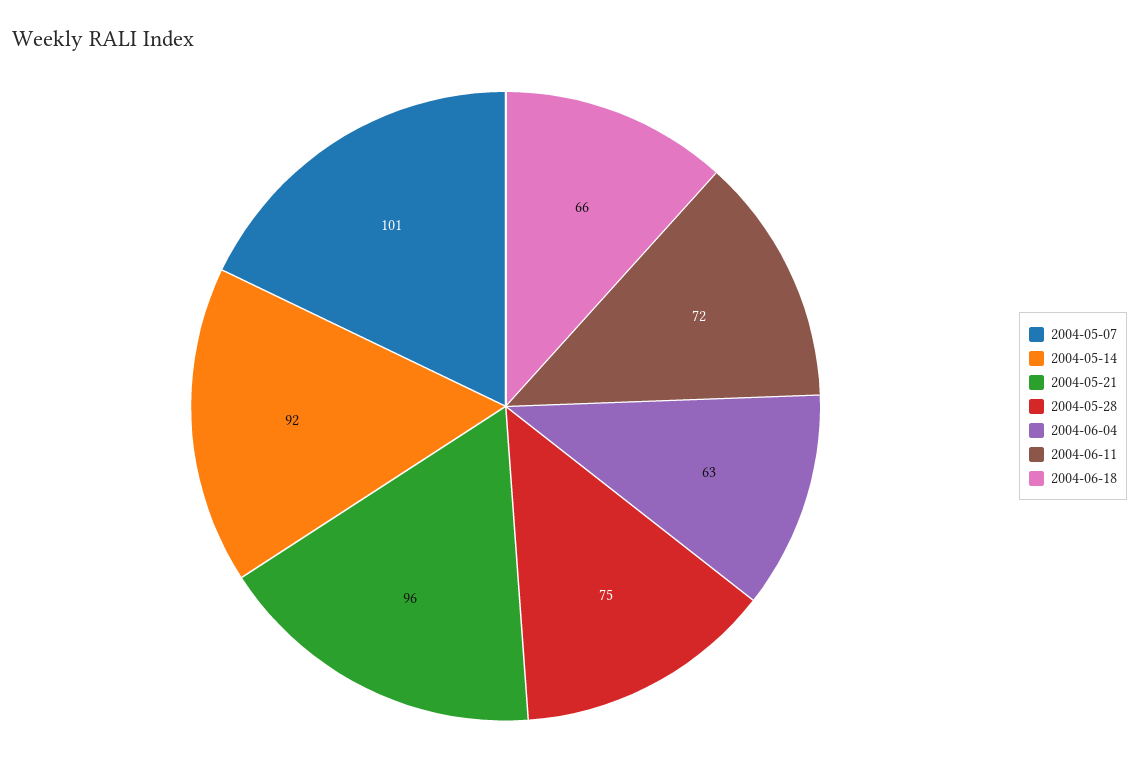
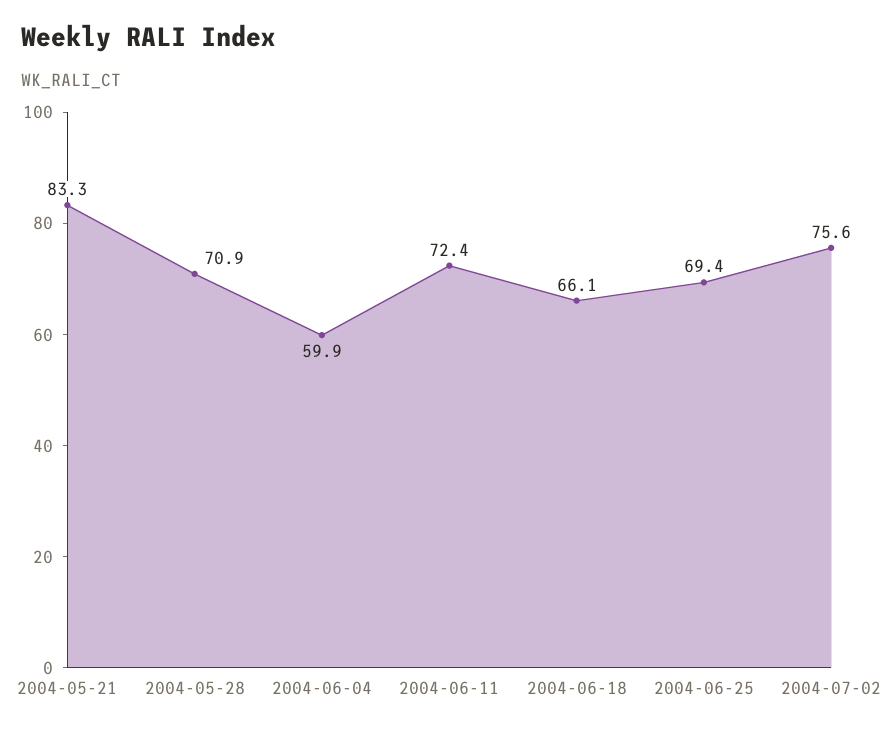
2004-05-07: 101 -> none
2004-05-14: 92 -> none
2004-05-21: 96 -> 83.3
2004-05-28: 75 -> 70.9
2004-06-04: 63 -> 59.9
2004-06-25: none -> 69.4
2004-07-02: none -> 75.6

